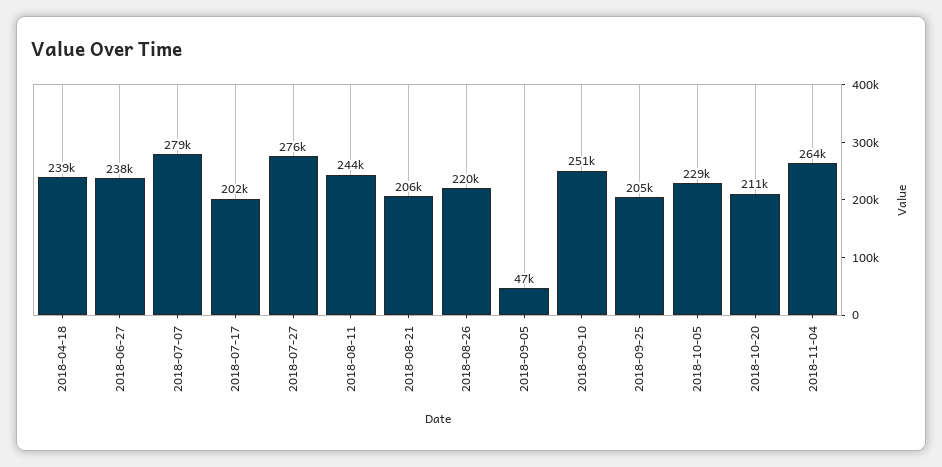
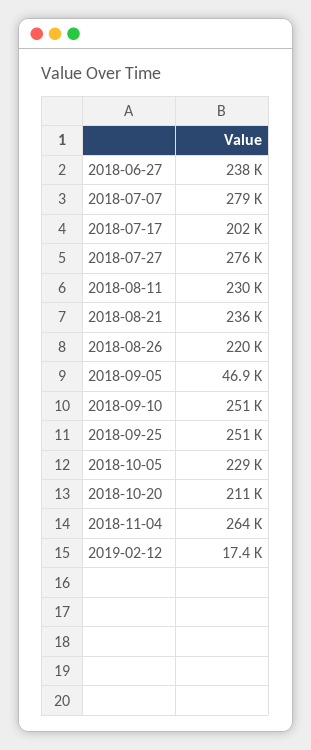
2018-04-18: 239000 -> none
2018-08-11: 244000 -> 230000
2018-08-21: 206000 -> 236000
2018-09-25: 205000 -> 251000
2019-02-12: none -> 17400

